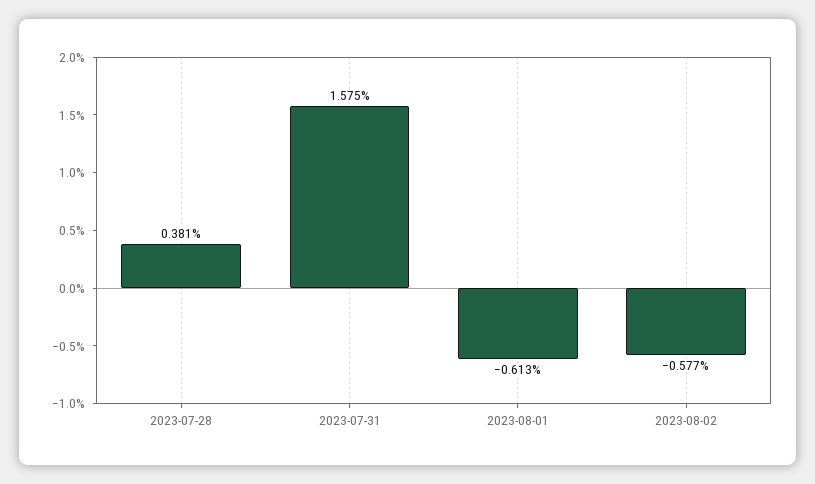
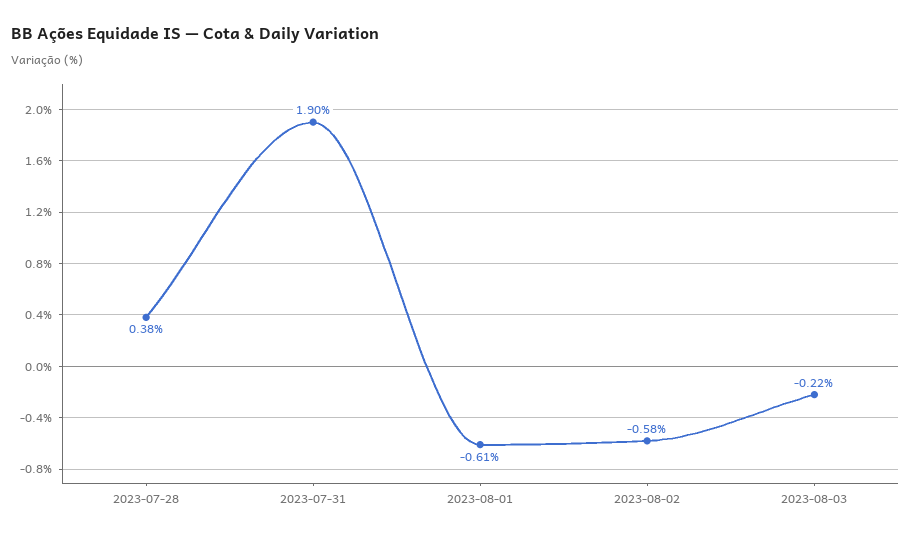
2023-07-31: 1.575 -> 1.9
2023-08-03: none -> -0.22

